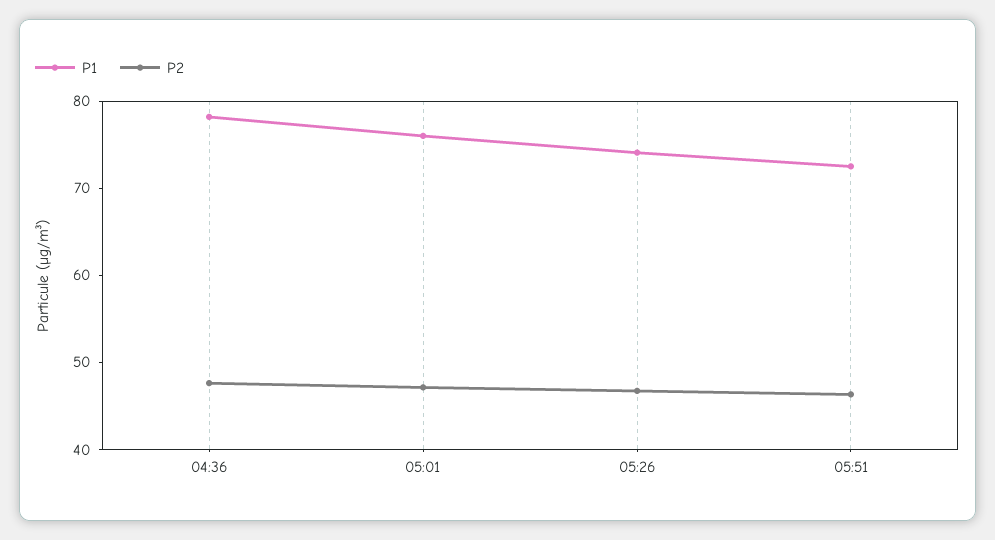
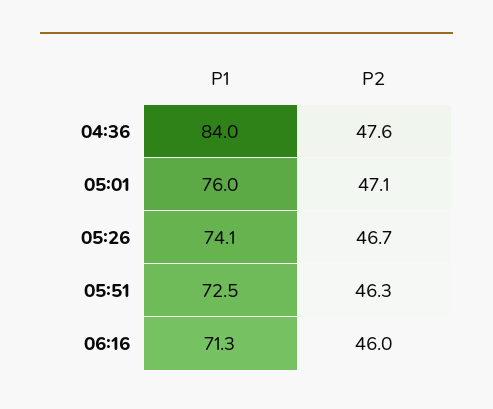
P1, 04:36: 78 -> 84
P1, 06:16: none -> 71.3
P2, 06:16: none -> 46

